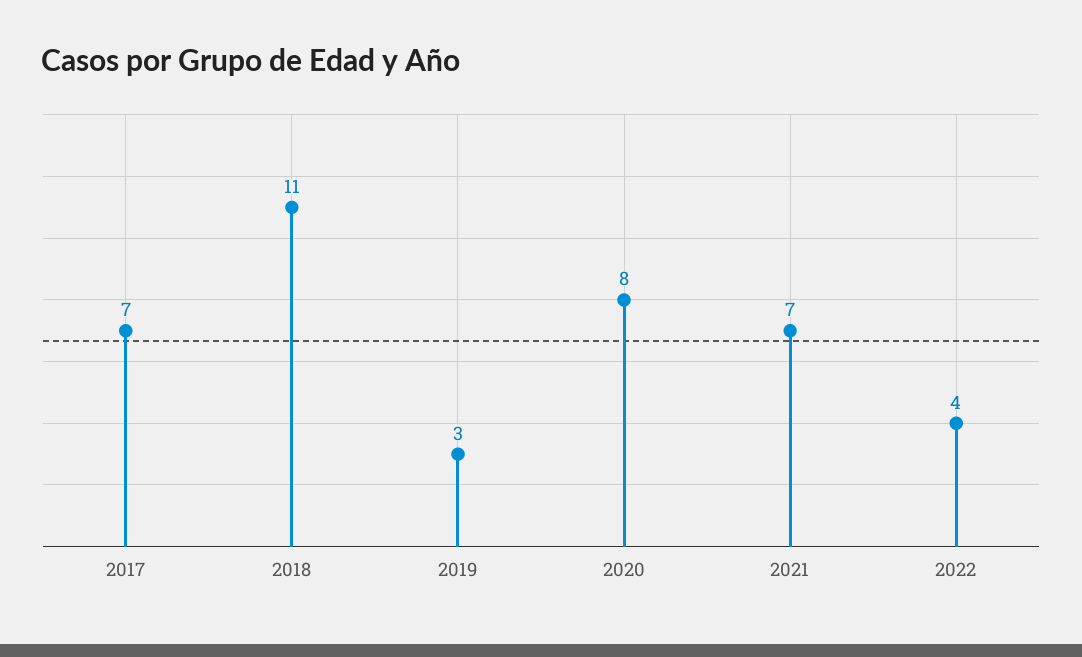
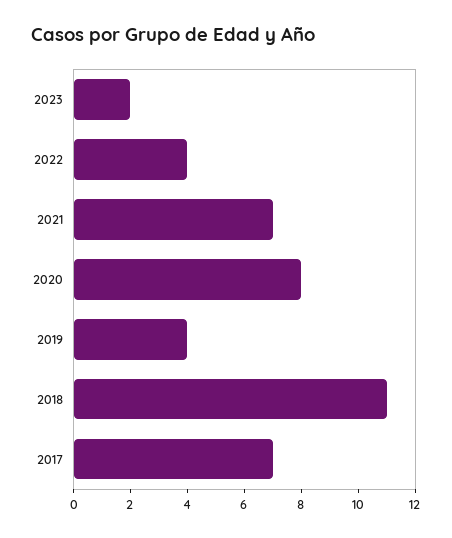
2019: 3 -> 4
2023: none -> 2

